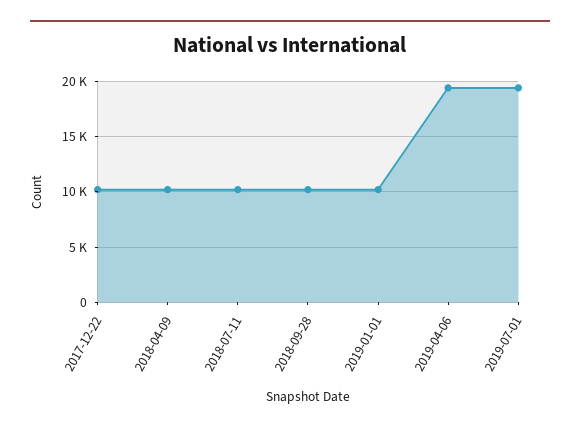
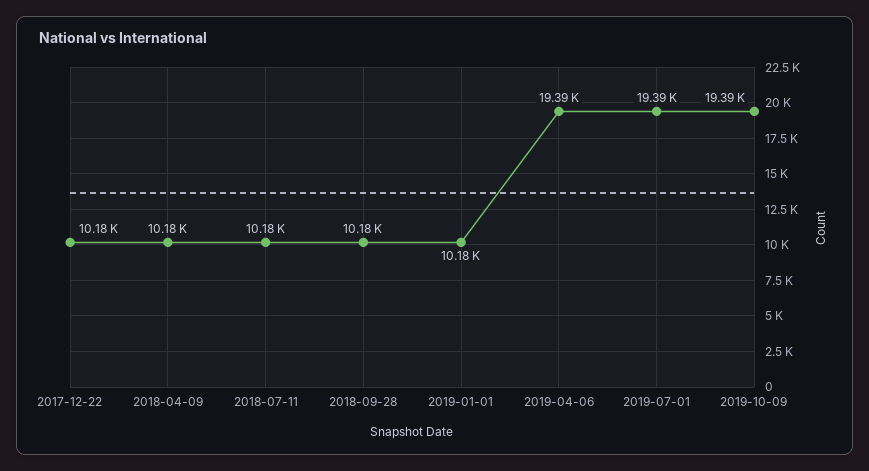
2019-10-09: none -> 19390

